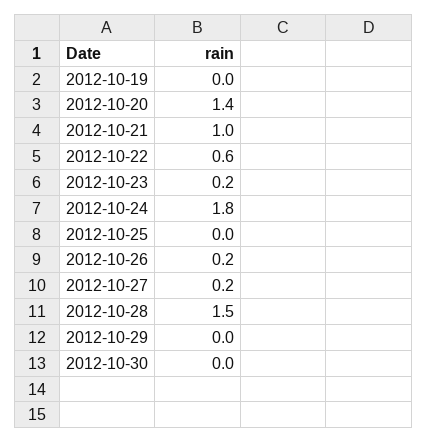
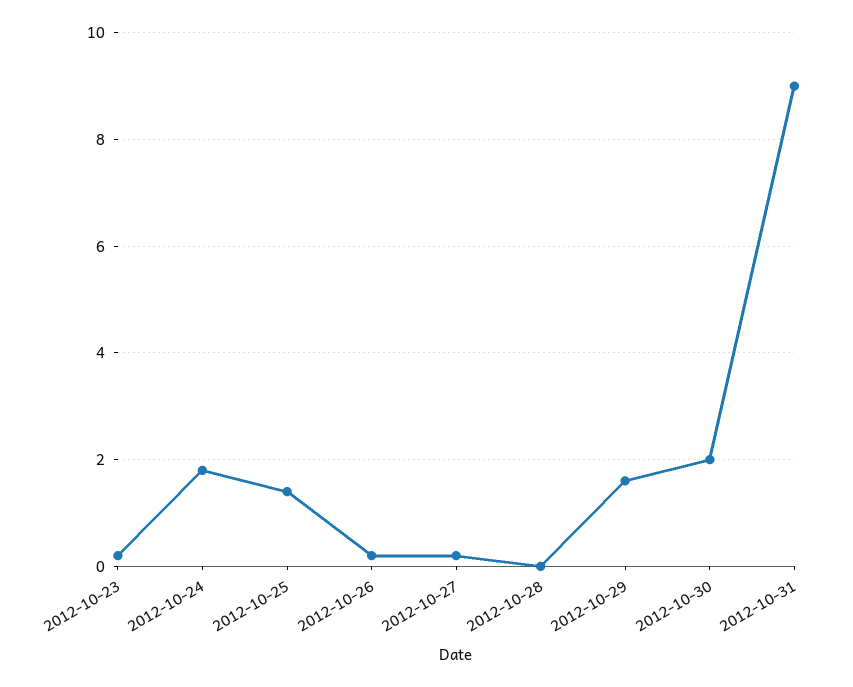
2012-10-19: 0 -> none
2012-10-20: 1.4 -> none
2012-10-21: 1 -> none
2012-10-22: 0.6 -> none
2012-10-25: 0 -> 1.5
2012-10-28: 1.5 -> 0
2012-10-29: 0 -> 1.5
2012-10-30: 0 -> 2
2012-10-31: none -> 9

